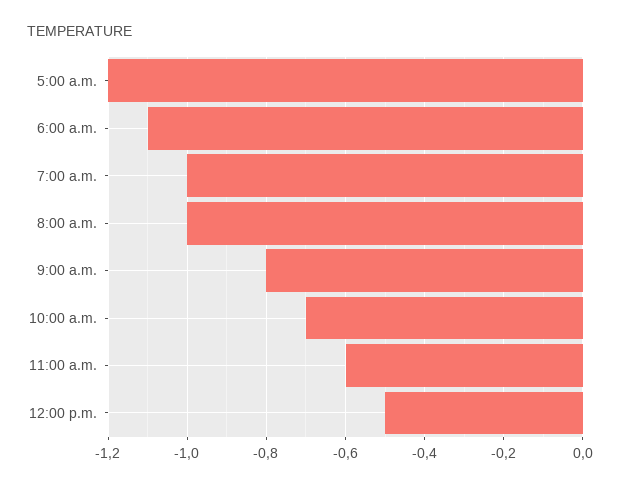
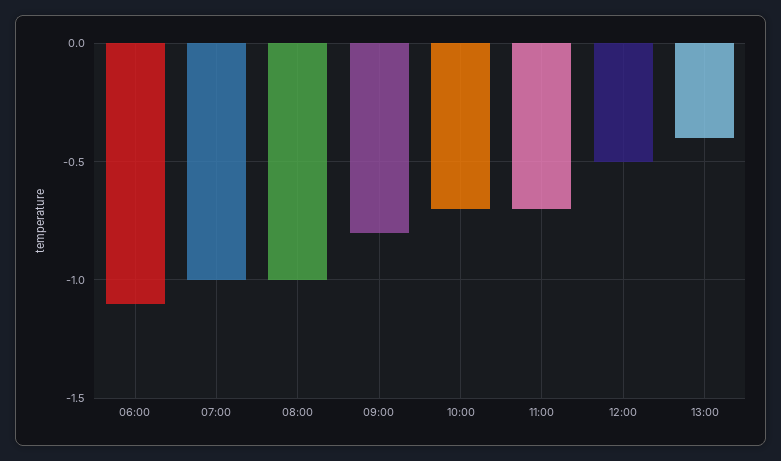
5:00 a.m.: -1.2 -> none
11:00 a.m.: -0.6 -> -0.7
13:00: none -> -0.4

